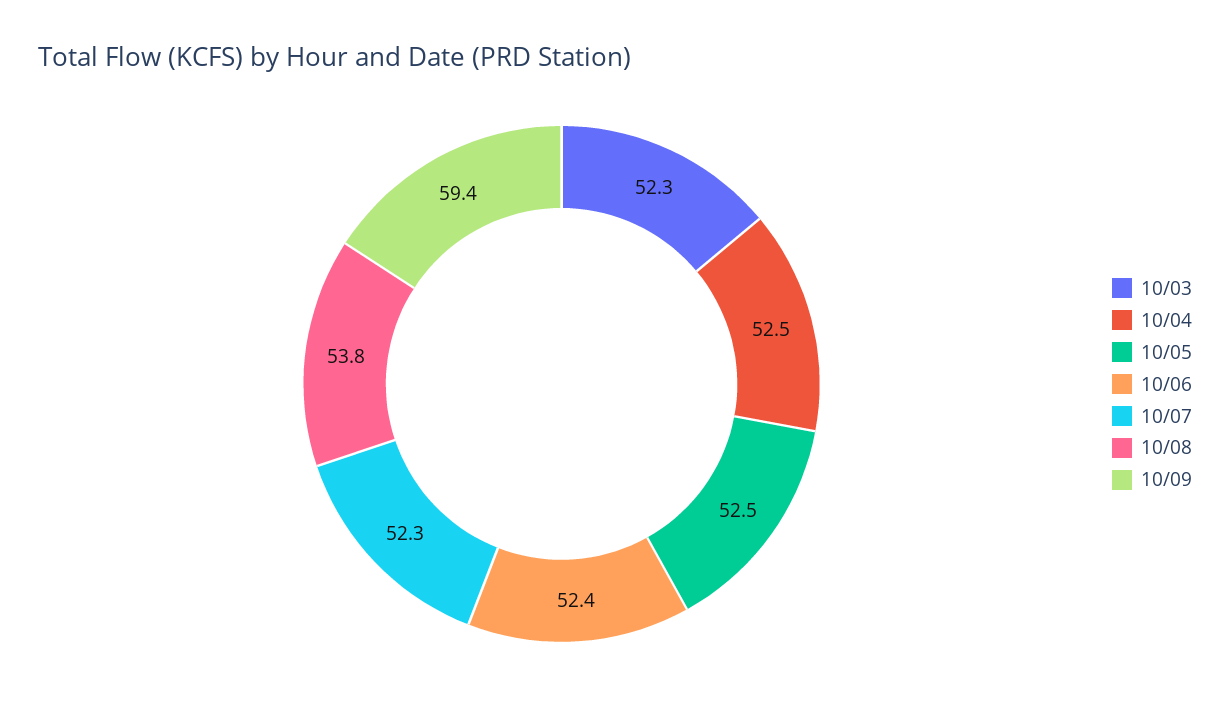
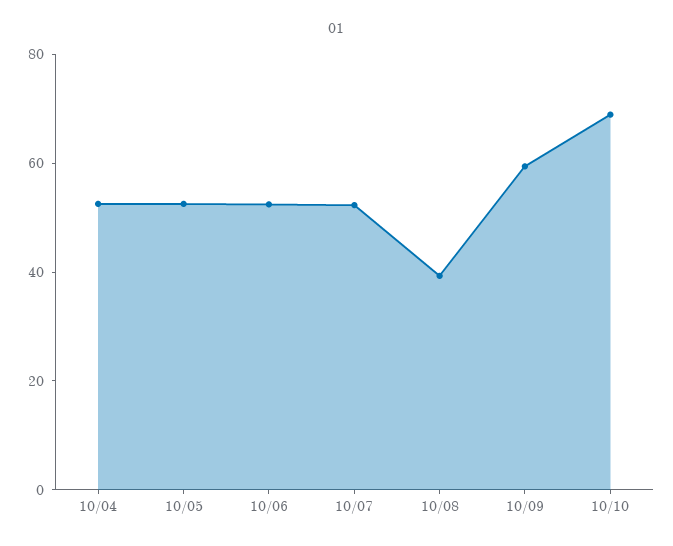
10/03: 52.3 -> none
10/08: 53.8 -> 40
10/10: none -> 70

